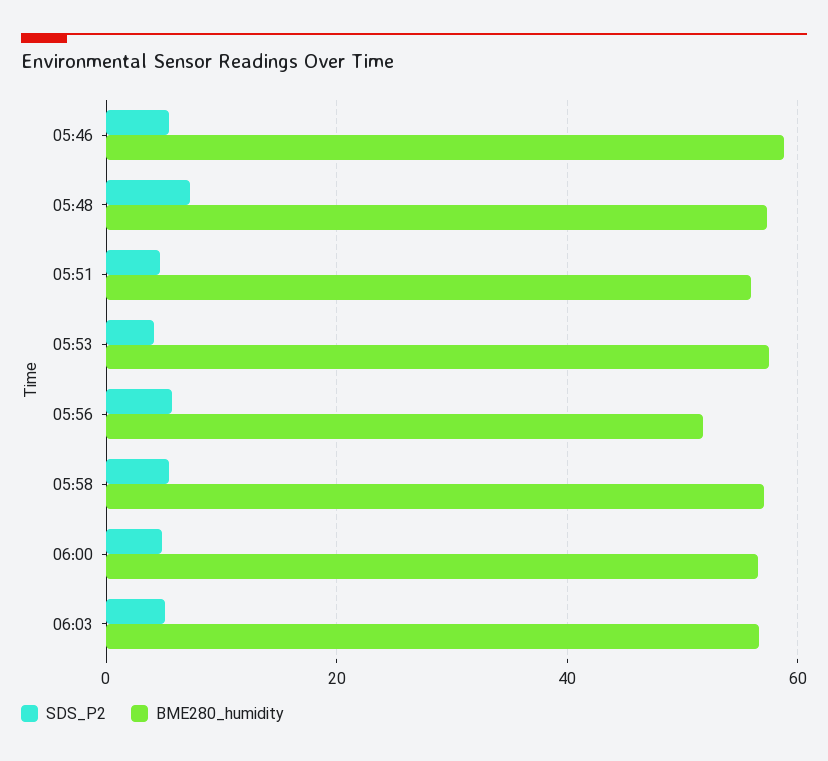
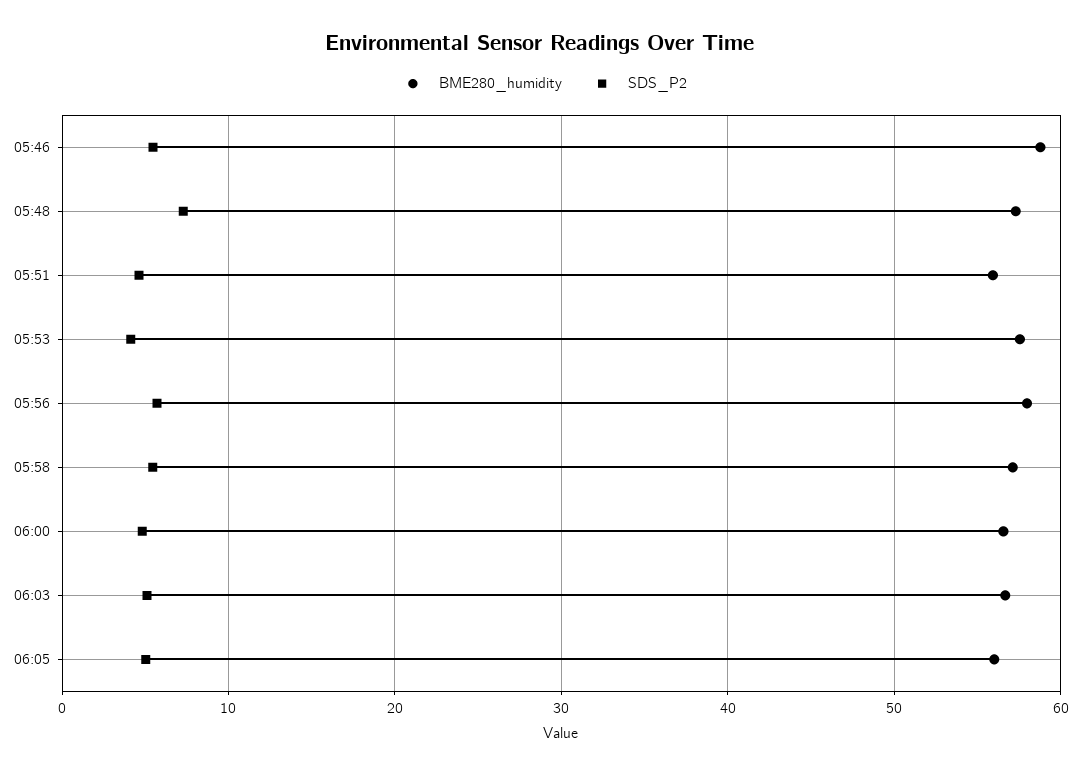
BME280_humidity, 05:56: 52 -> 58
BME280_humidity, 06:05: none -> 56
SDS_P2, 06:05: none -> 5

